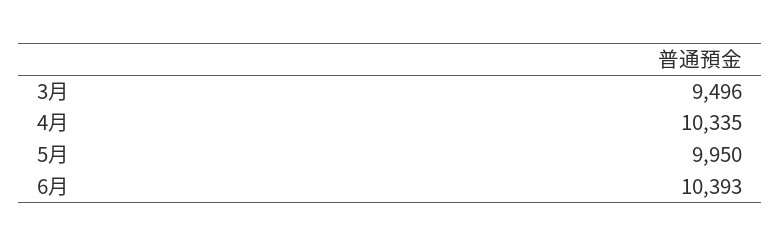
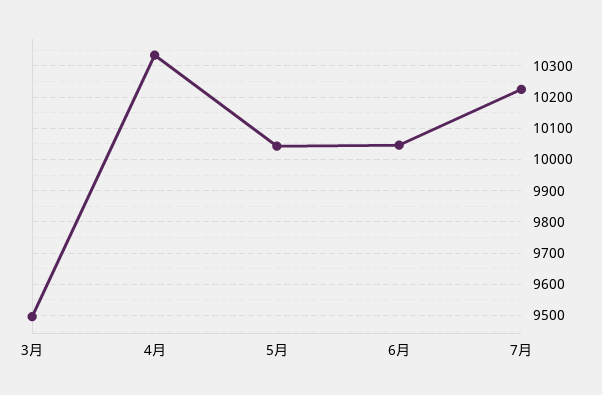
5月: 9950 -> 10040
6月: 10393 -> 10040
7月: none -> 10220

